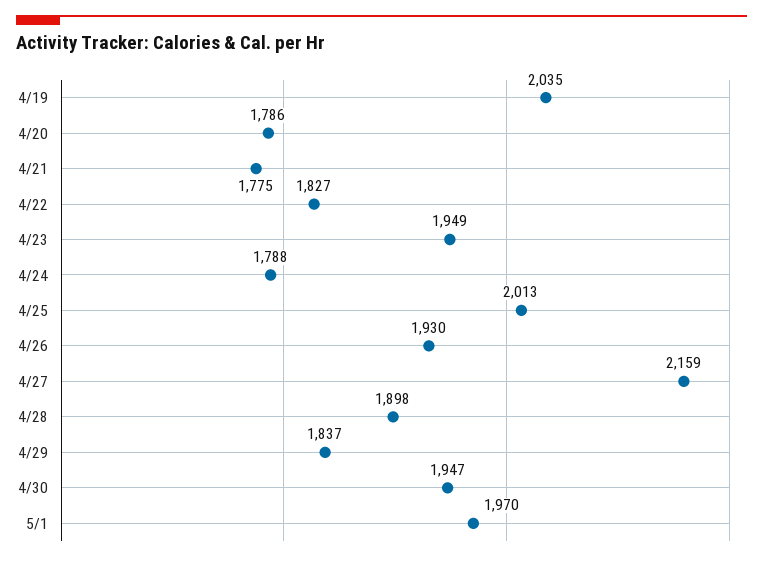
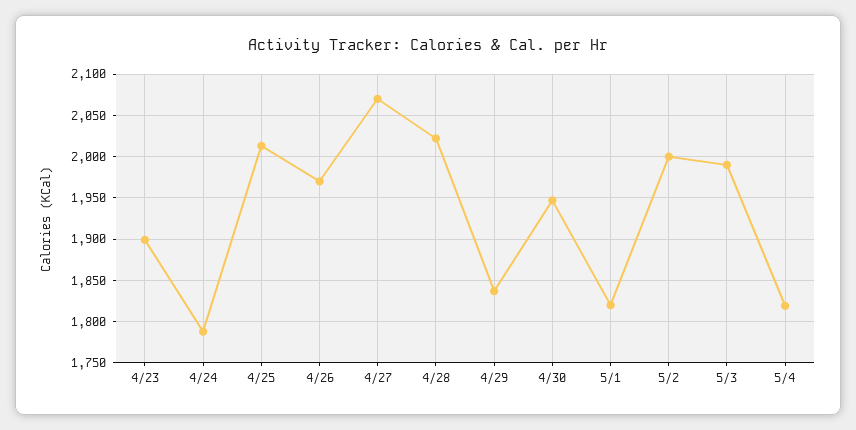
4/19: 2035 -> none
4/20: 1786 -> none
4/21: 1775 -> none
4/22: 1827 -> none
4/23: 1949 -> 1900
4/26: 1930 -> 1970
4/27: 2159 -> 2070
4/28: 1898 -> 2020
5/1: 1970 -> 1820
5/2: none -> 2000
5/3: none -> 1990
5/4: none -> 1820

